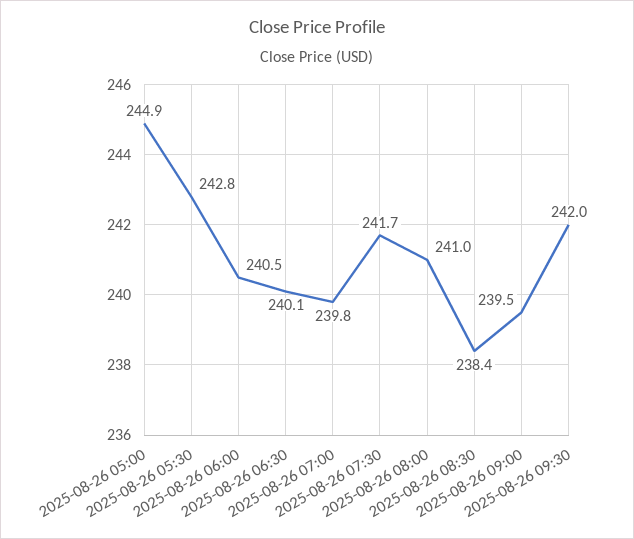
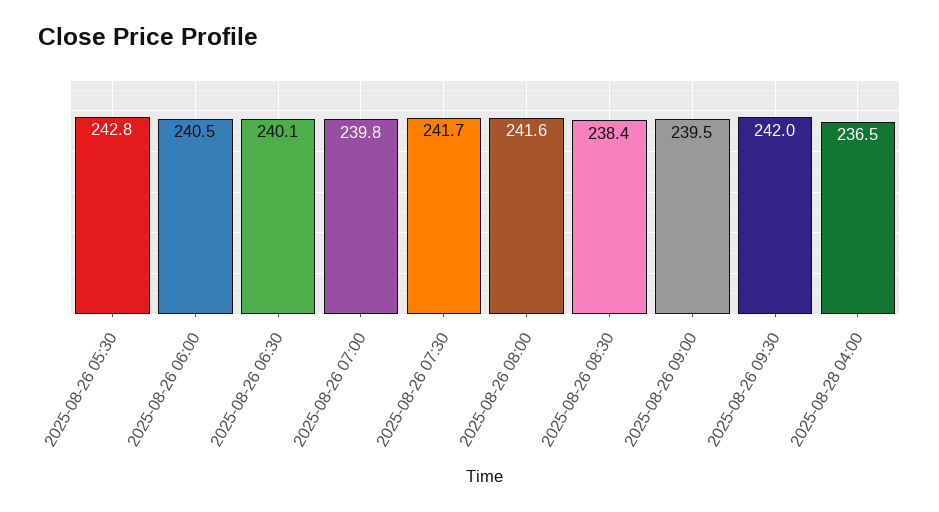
2025-08-26 05:00: 244.9 -> none
2025-08-26 08:00: 241 -> 241.6
2025-08-28 04:00: none -> 236.5

